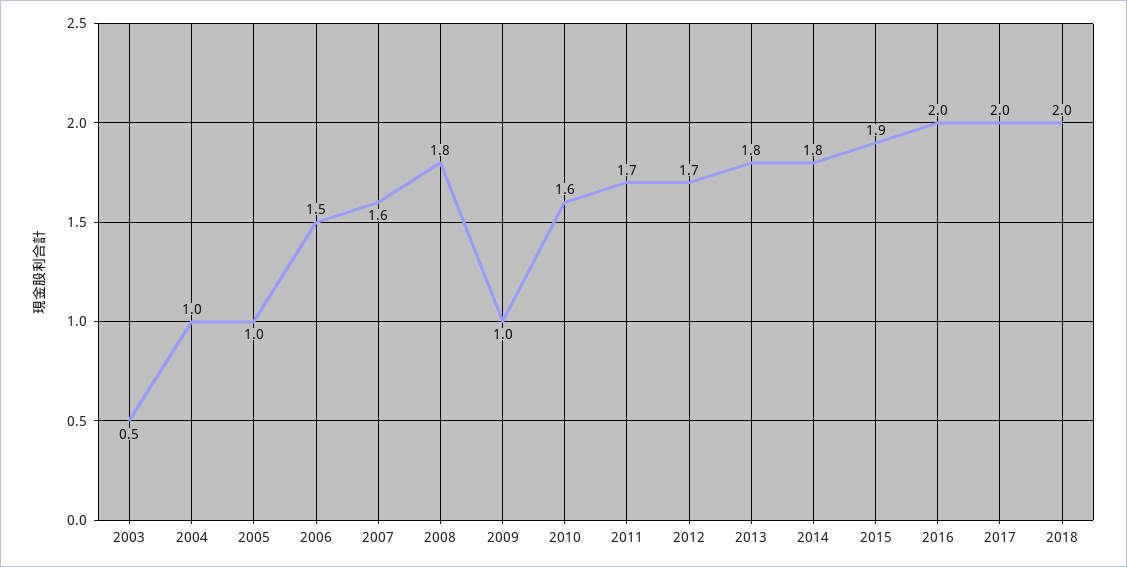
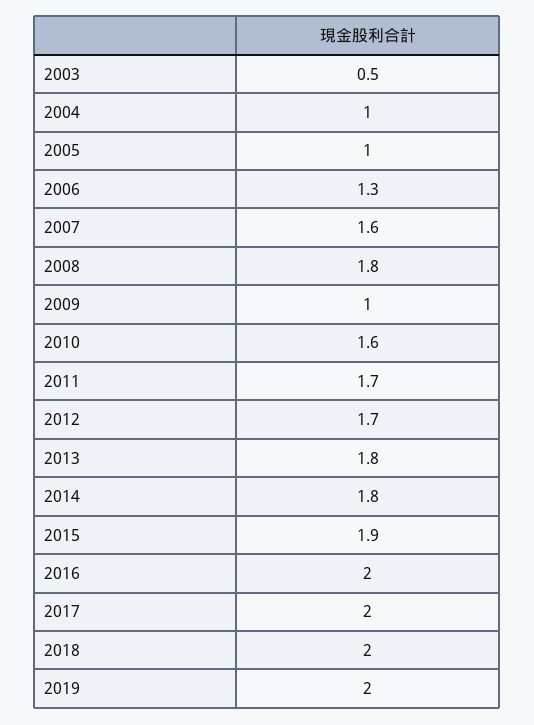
2006: 1.5 -> 1.3
2019: none -> 2

